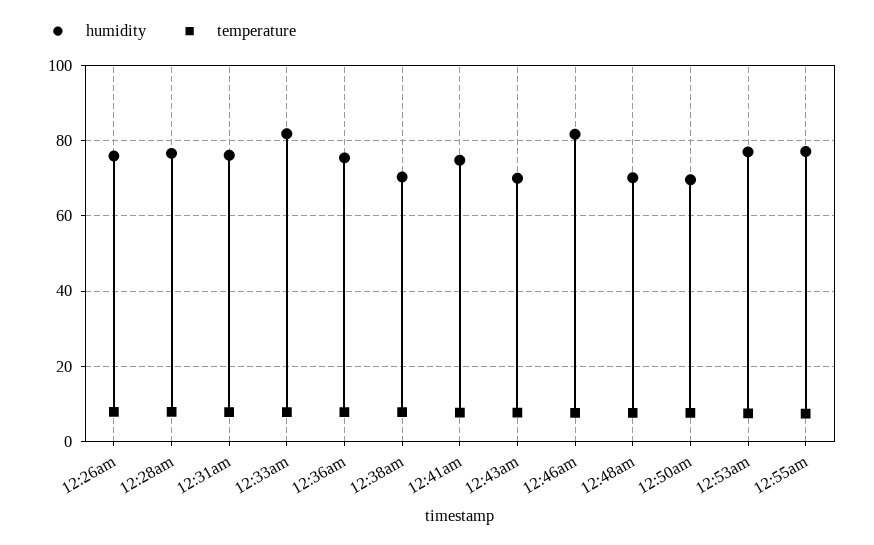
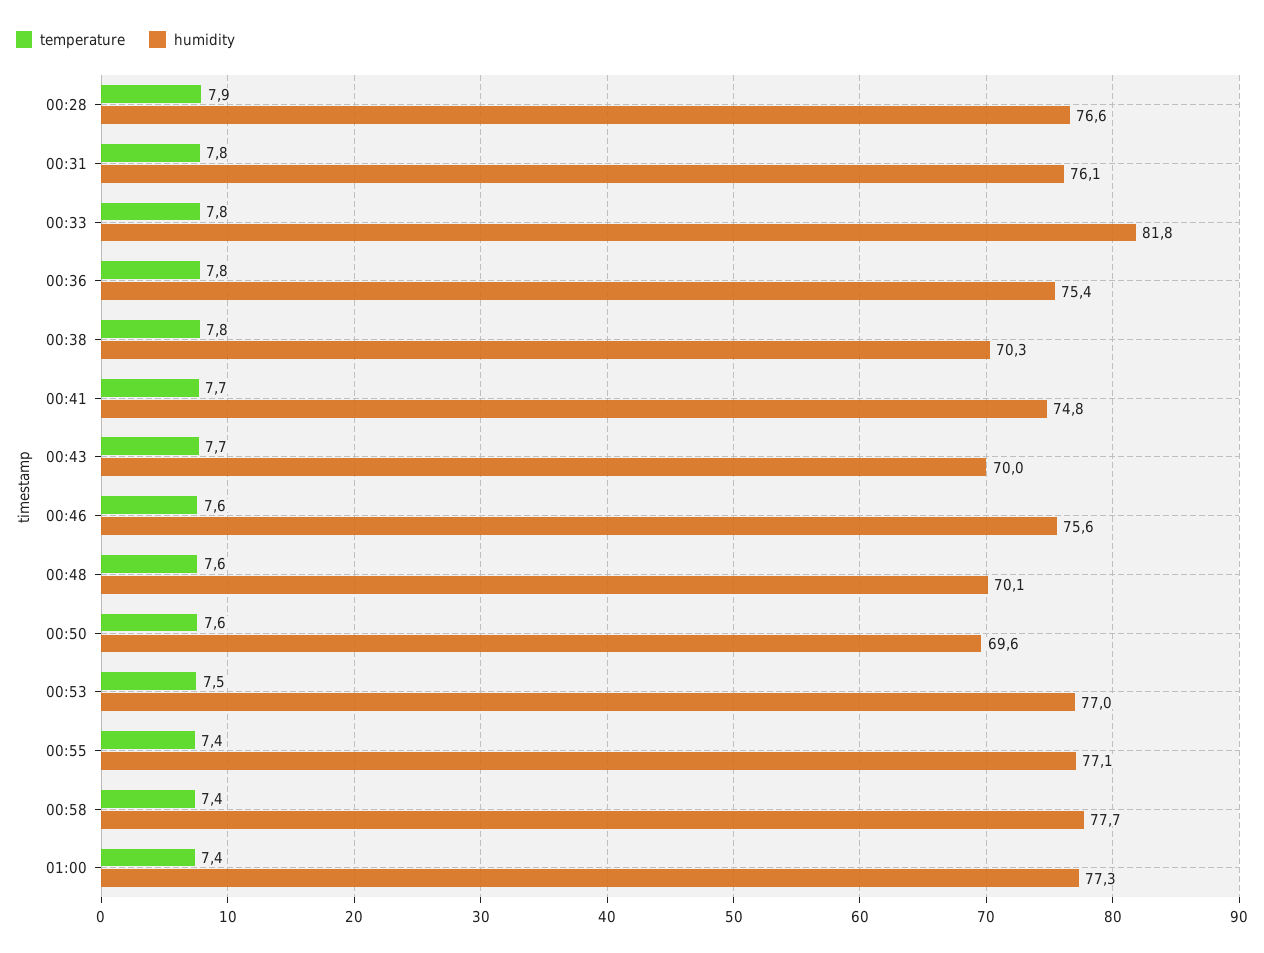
humidity, 12:26am: 76 -> none
temperature, 12:26am: 8 -> none
humidity, 12:46am: 82 -> 75.6
temperature, 00:58: none -> 7.4
humidity, 00:58: none -> 77.7
temperature, 01:00: none -> 7.4
humidity, 01:00: none -> 77.3

